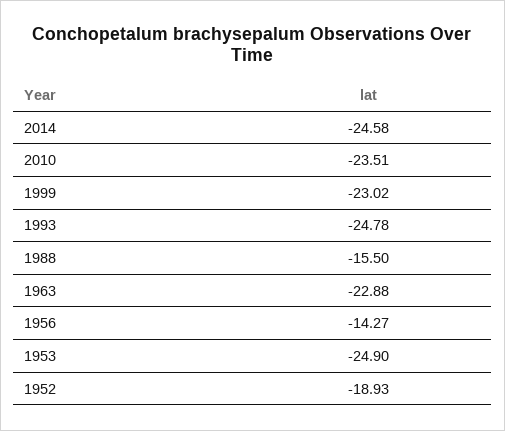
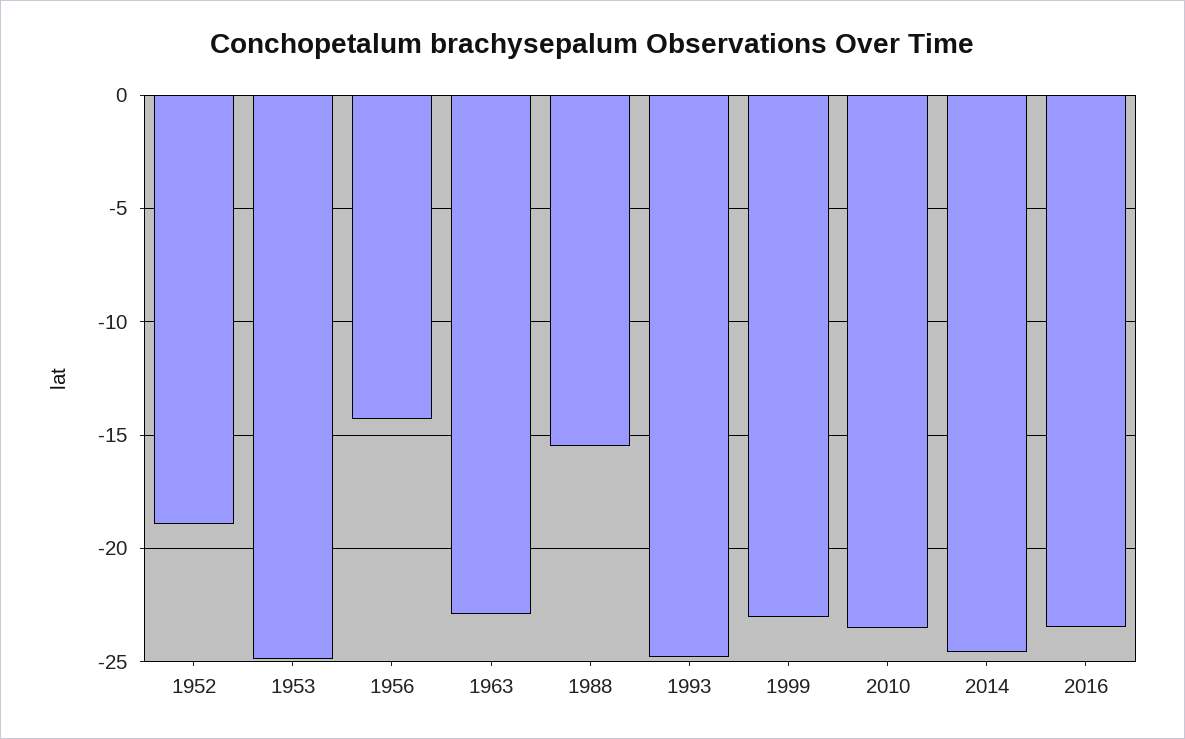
2016: none -> -23.5

